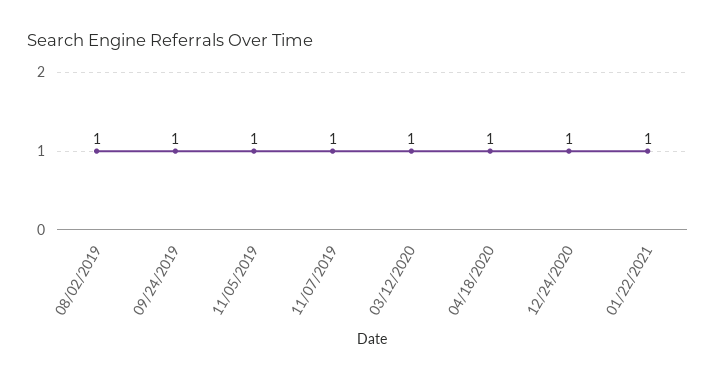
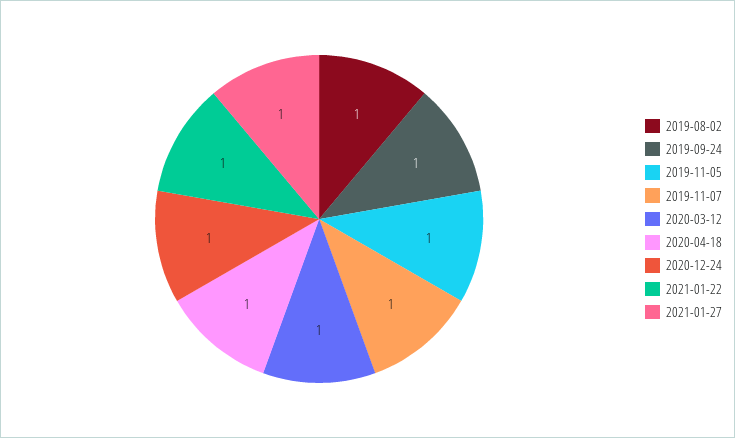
2021-01-27: none -> 1

